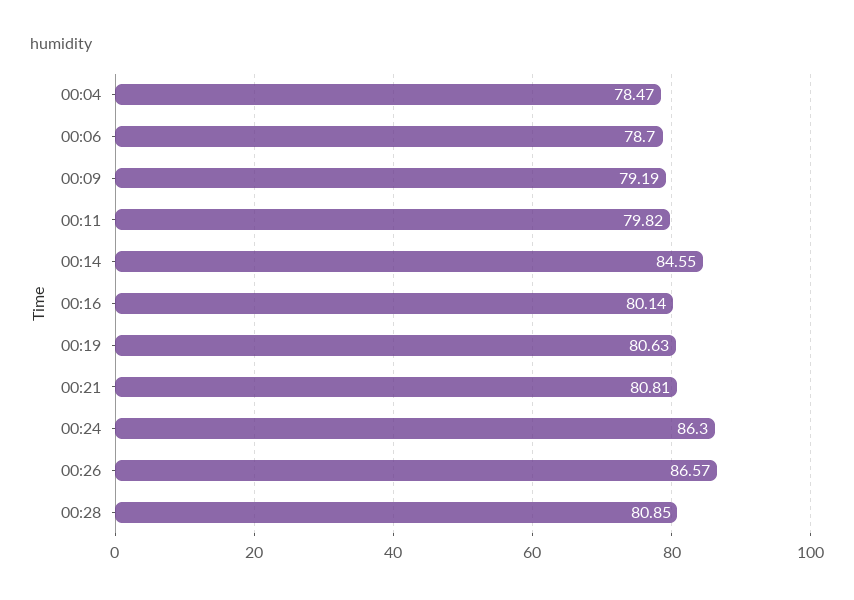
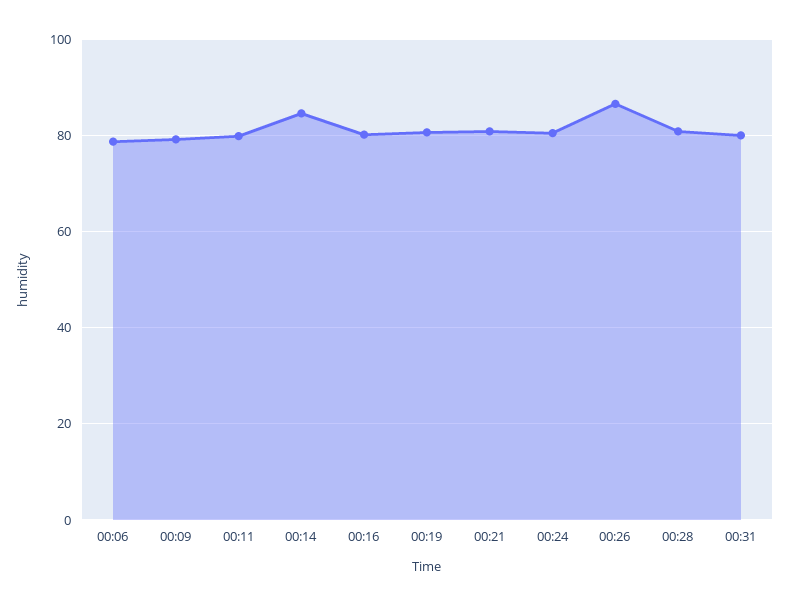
00:04: 78.47 -> none
00:24: 86.3 -> 80
00:31: none -> 80

